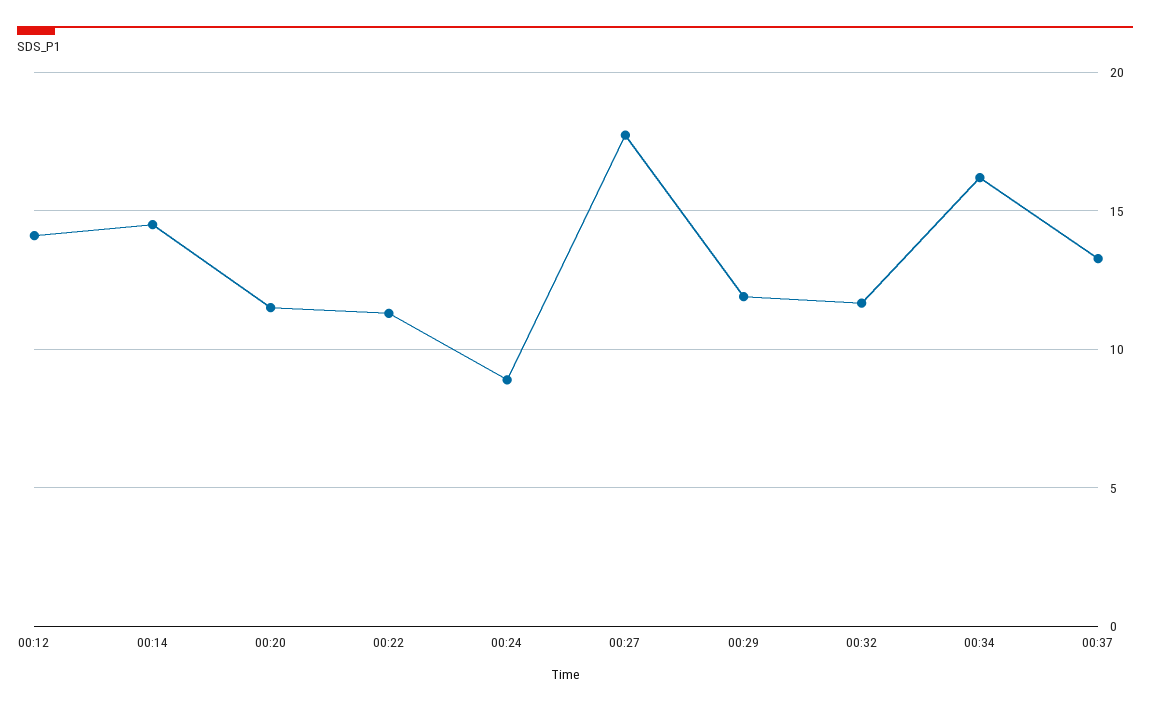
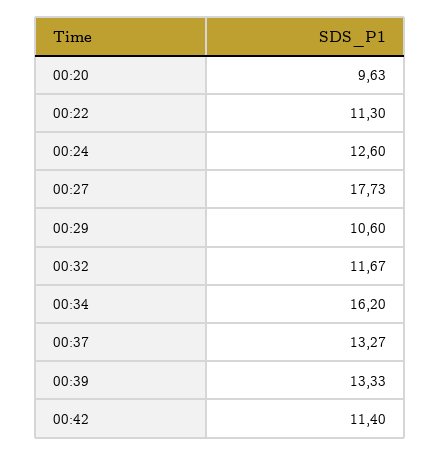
00:12: 14 -> none
00:14: 14.5 -> none
00:20: 11.5 -> 9.63
00:24: 9 -> 12.6
00:29: 12 -> 10.6
00:39: none -> 13.33
00:42: none -> 11.4

